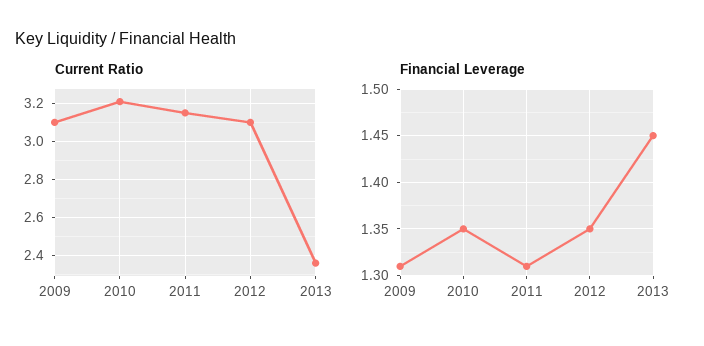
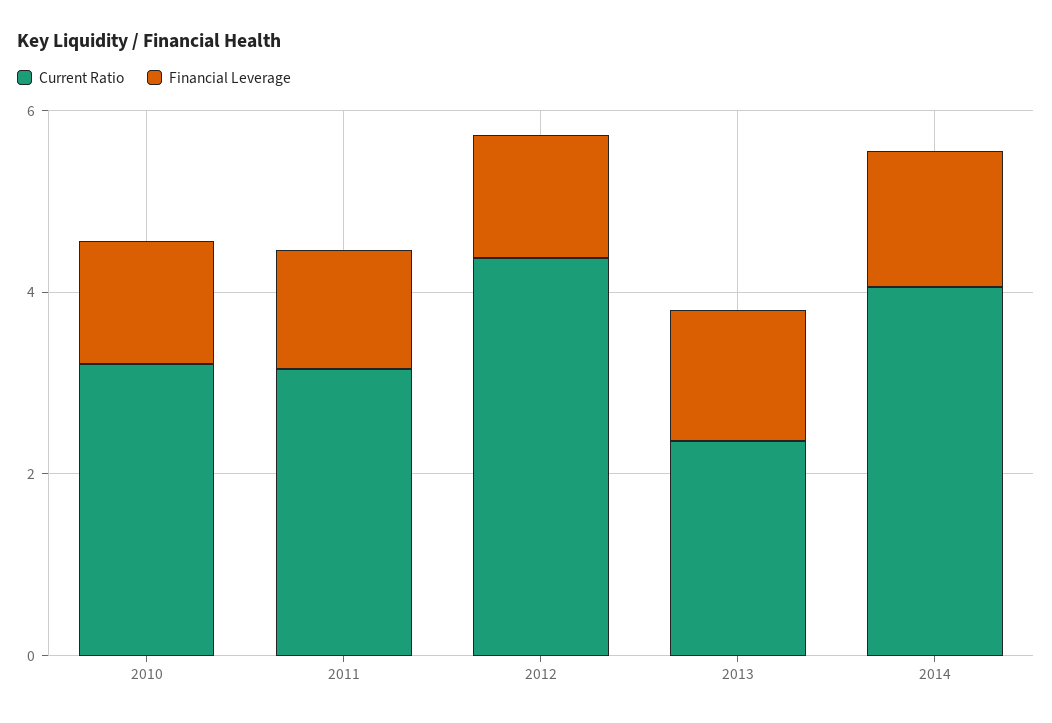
Current Ratio, 2009: 3.1 -> none
Current Ratio, 2012: 3.1 -> 4.5
Financial Leverage, 2009: 1.31 -> none
Current Ratio, 2014: none -> 4
Financial Leverage, 2014: none -> 1.5

